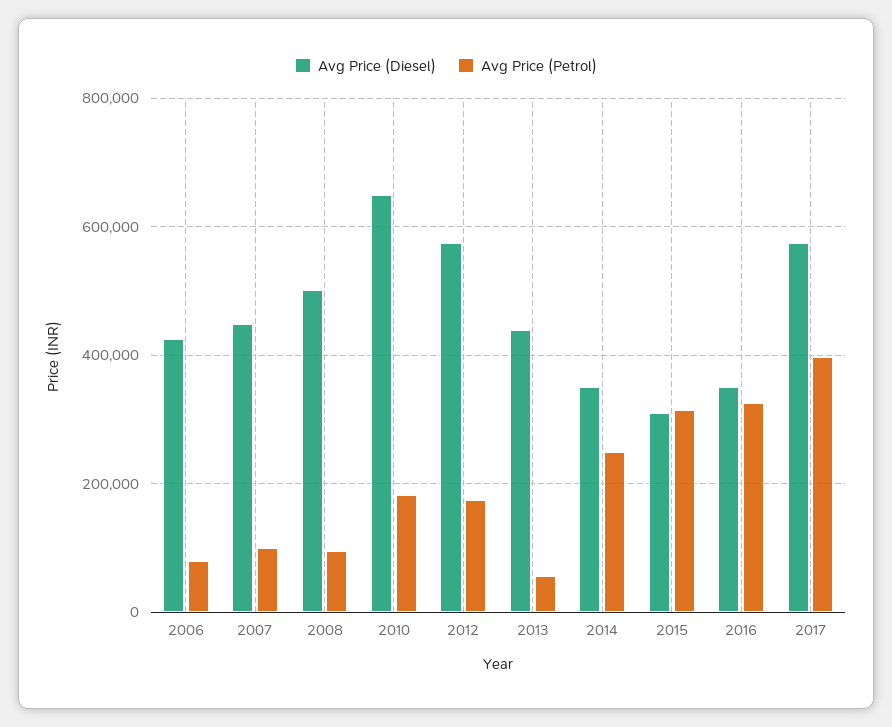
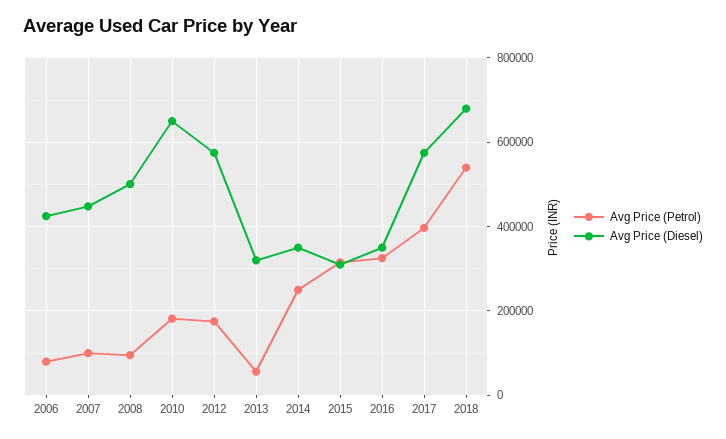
Avg Price (Diesel), 2013: 440000 -> 320000
Avg Price (Petrol), 2018: none -> 540000
Avg Price (Diesel), 2018: none -> 680000

